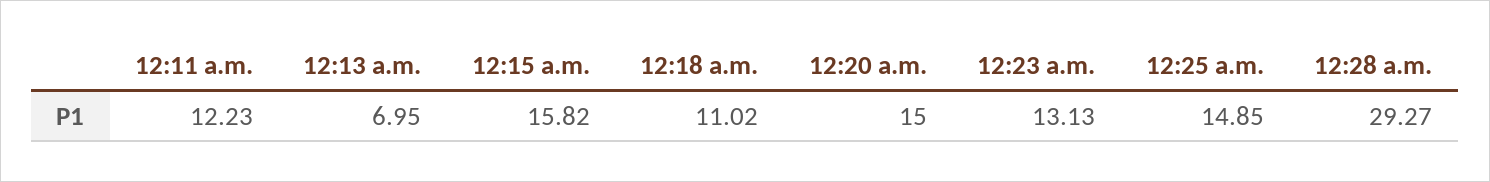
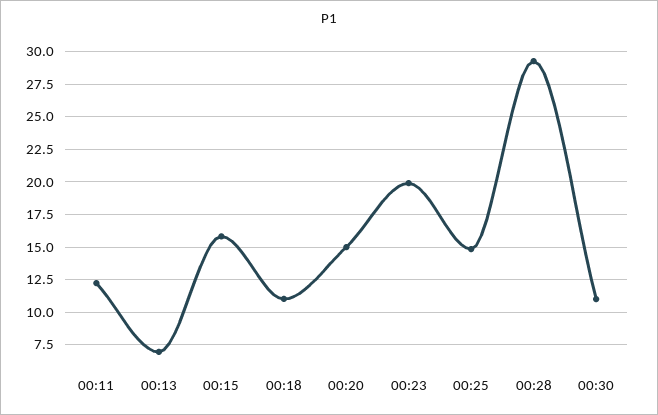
12:23 a.m.: 13.13 -> 20
00:30: none -> 11

